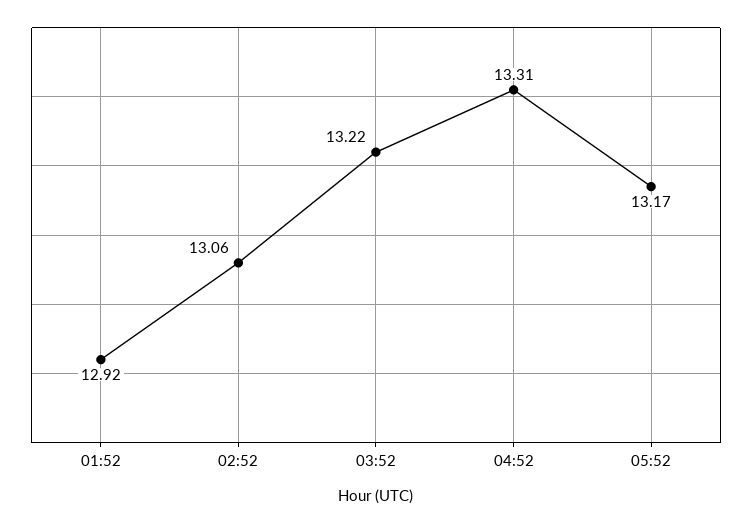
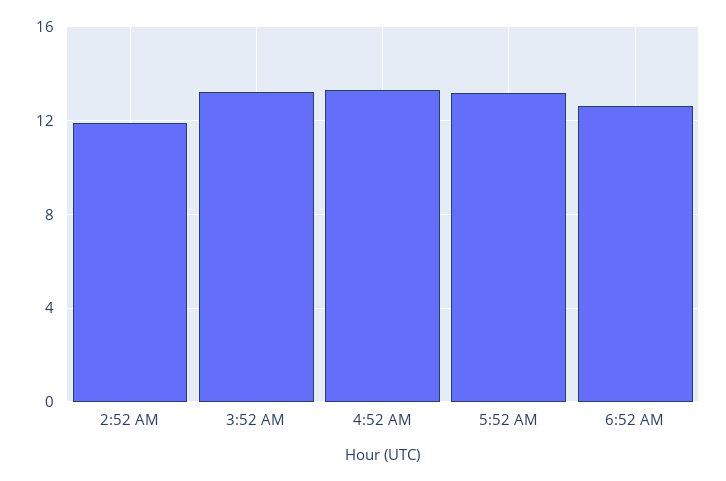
01:52: 12.92 -> none
02:52: 13.06 -> 12
6:52 AM: none -> 12.5

